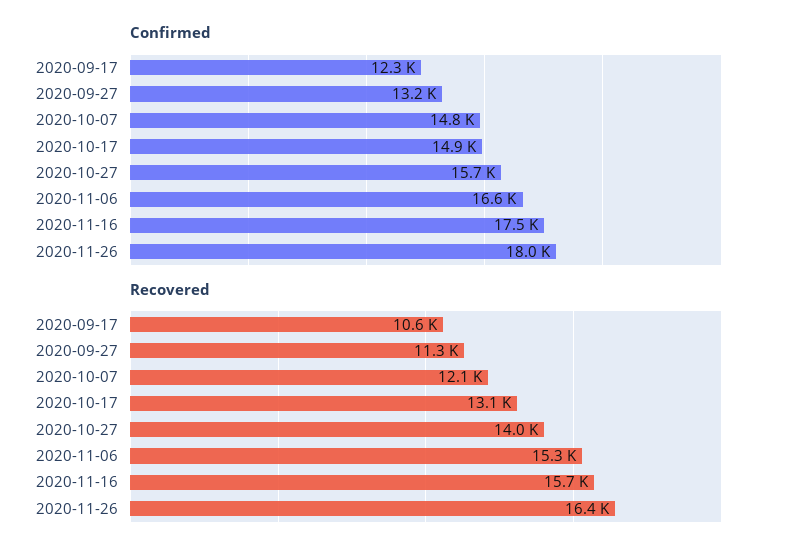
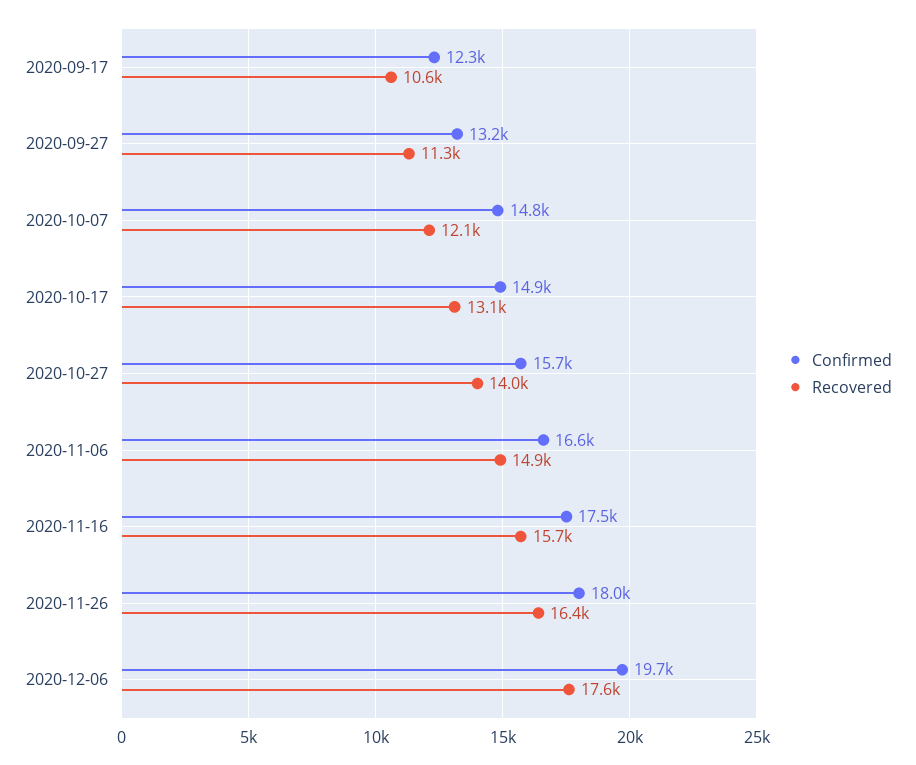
Recovered, 2020-11-06: 15300 -> 14900
Confirmed, 2020-12-06: none -> 19700
Recovered, 2020-12-06: none -> 17600

